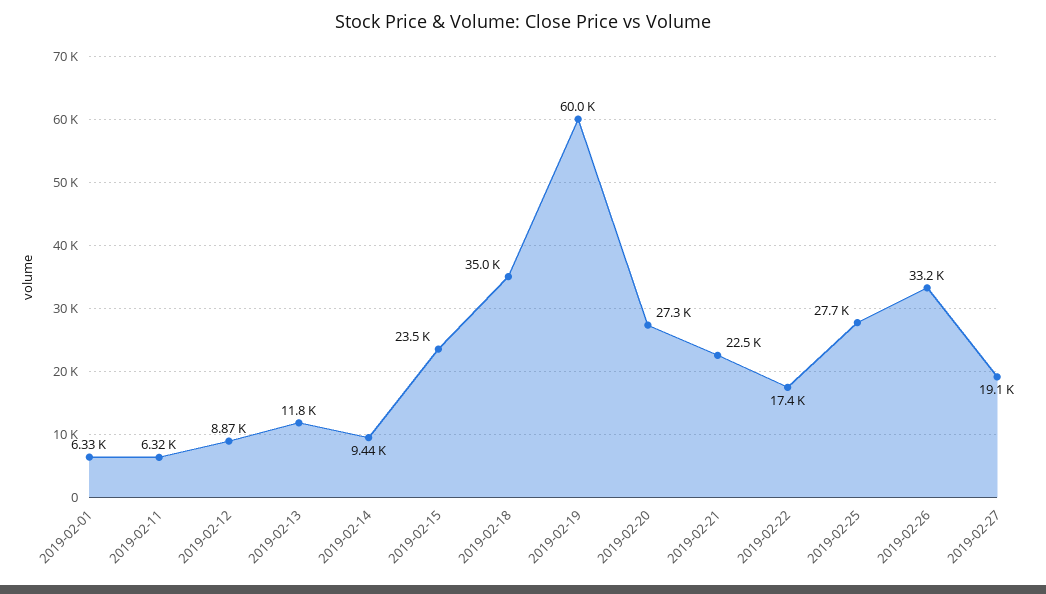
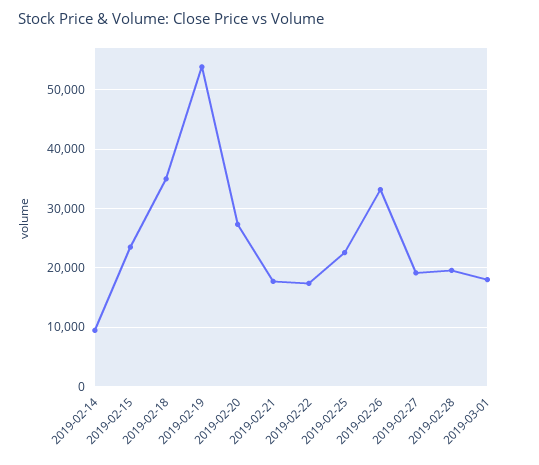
2019-02-01: 6330 -> none
2019-02-11: 6320 -> none
2019-02-12: 8870 -> none
2019-02-13: 11800 -> none
2019-02-19: 60000 -> 54000
2019-02-21: 22500 -> 18000
2019-02-25: 27700 -> 22000
2019-02-28: none -> 20000
2019-03-01: none -> 18000

